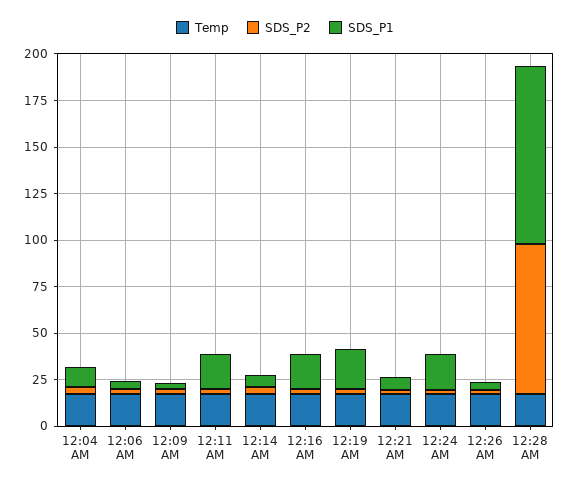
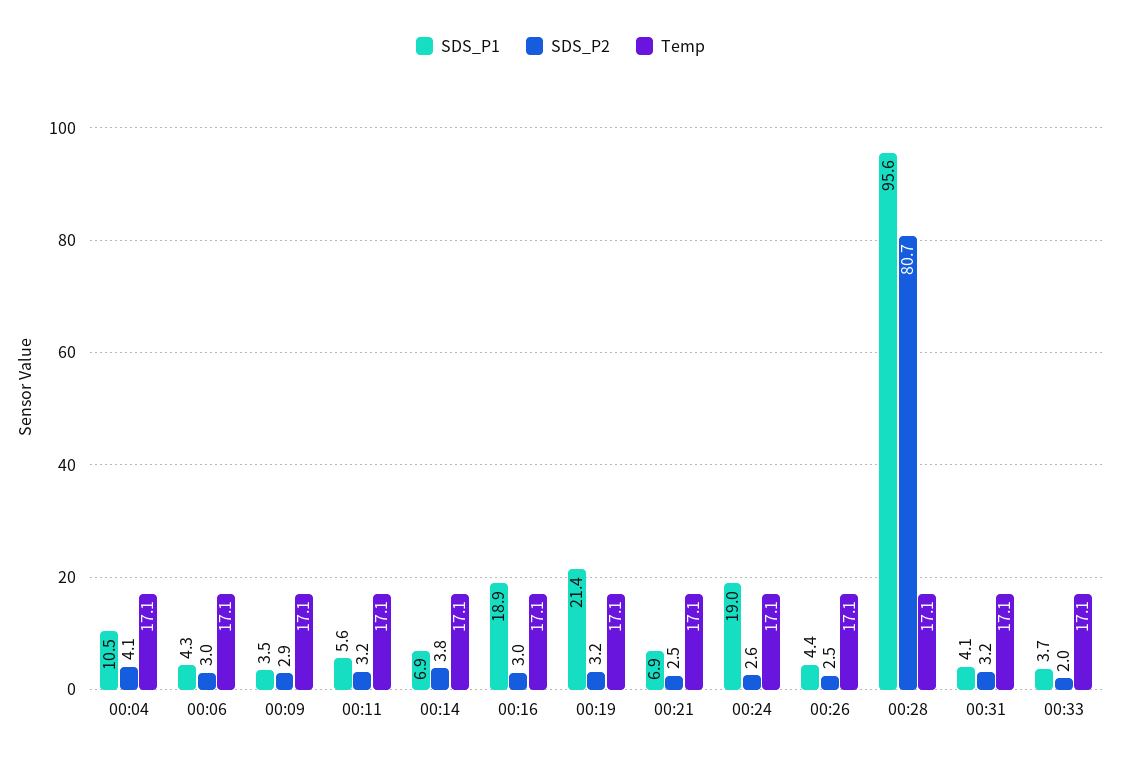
SDS_P1, 12:11 AM: 20 -> 5.6
SDS_P1, 00:31: none -> 4.1
SDS_P2, 00:31: none -> 3.2
Temp, 00:31: none -> 17.1
SDS_P1, 00:33: none -> 3.7
SDS_P2, 00:33: none -> 2
Temp, 00:33: none -> 17.1

